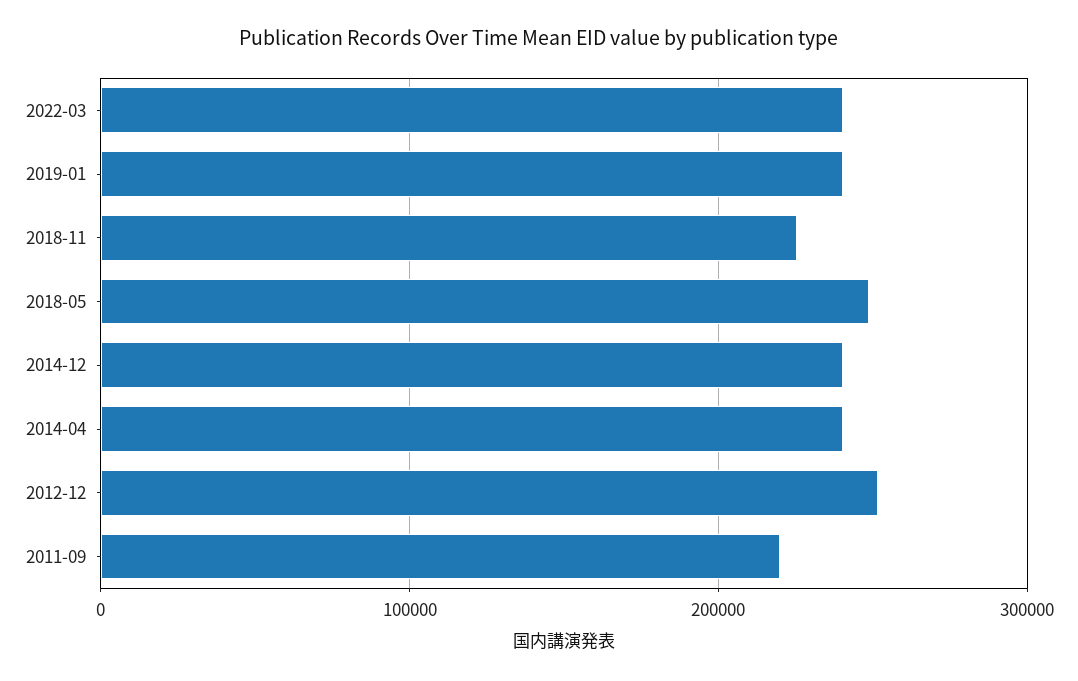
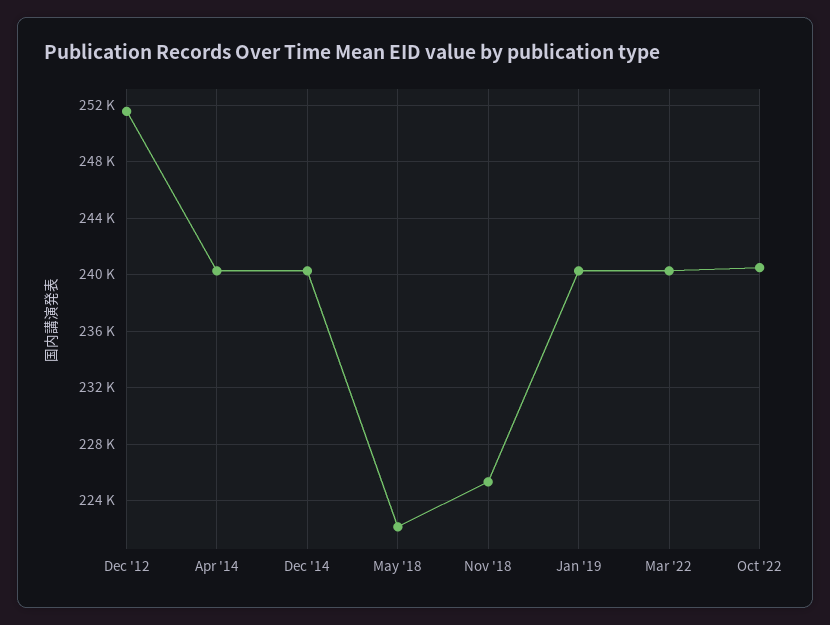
2018-05: 250000 -> 222000
2011-09: 220000 -> none
Oct '22: none -> 240500

